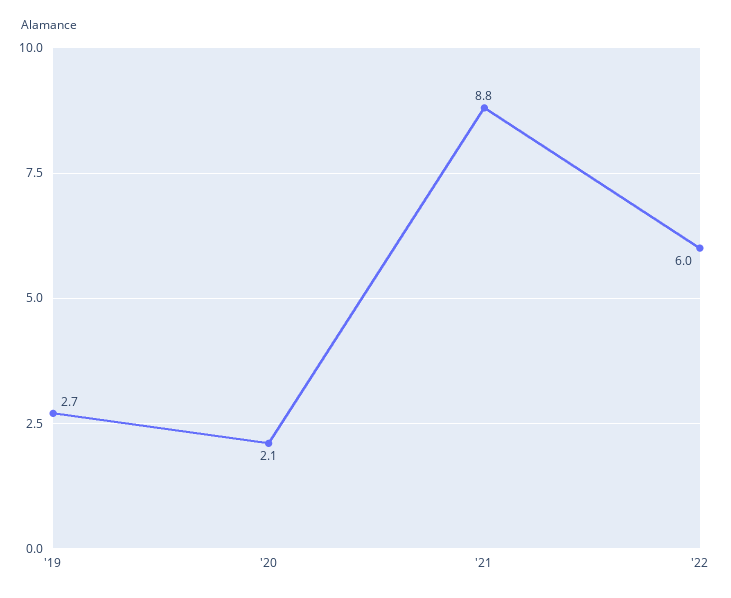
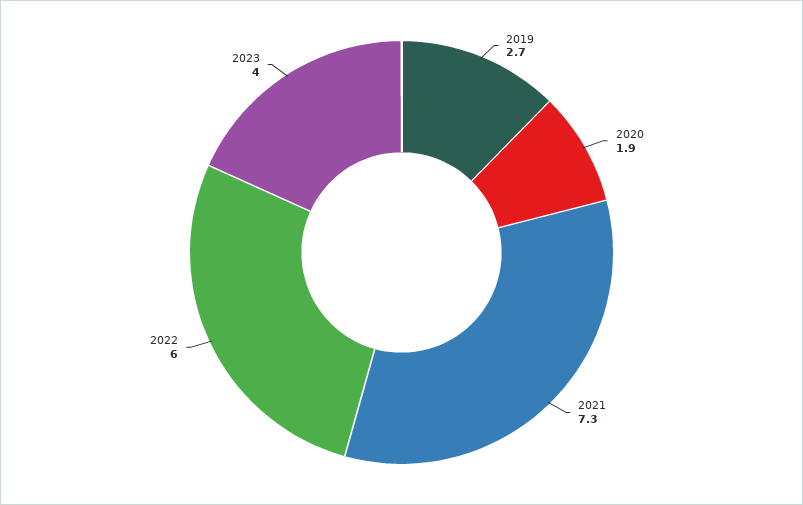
'20: 2.1 -> 1.9
'21: 8.8 -> 7.3
2023: none -> 4

